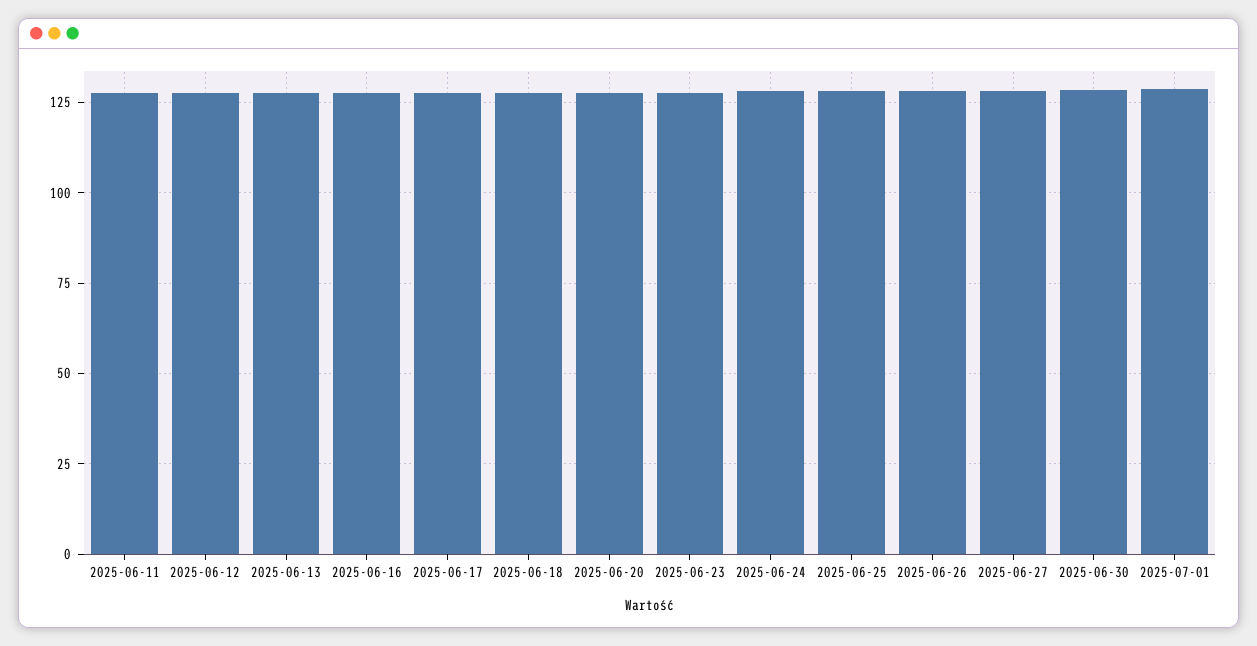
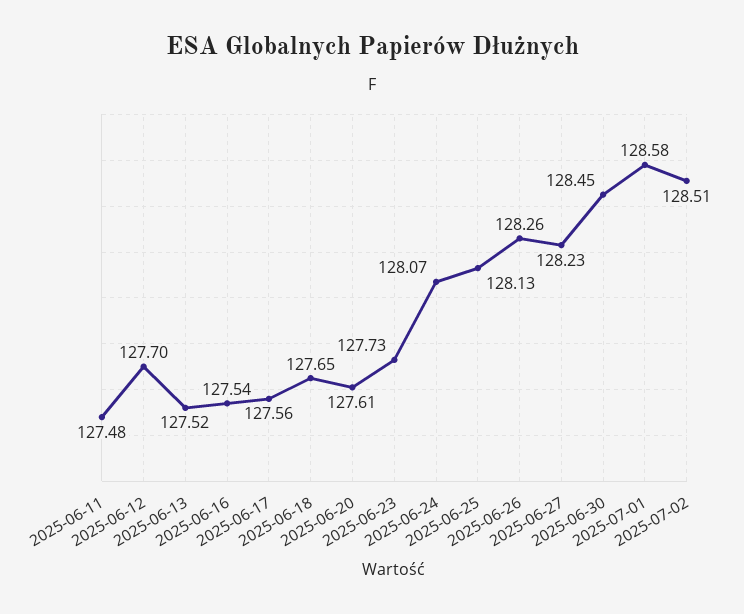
2025-07-02: none -> 128.51

